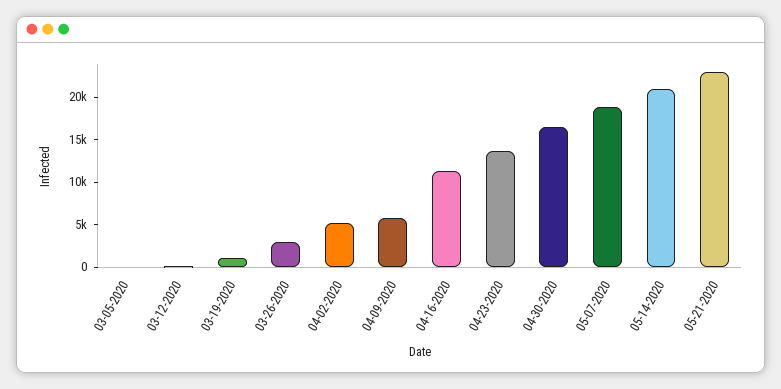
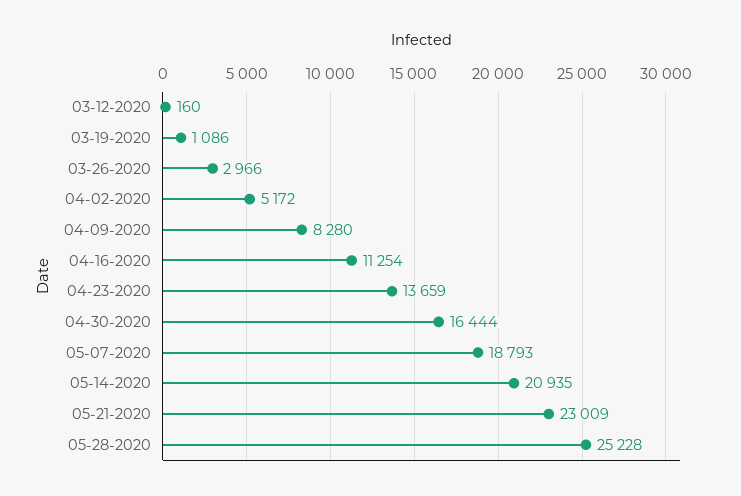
03-05-2020: 0 -> none
04-09-2020: 6000 -> 8280
05-28-2020: none -> 25228

